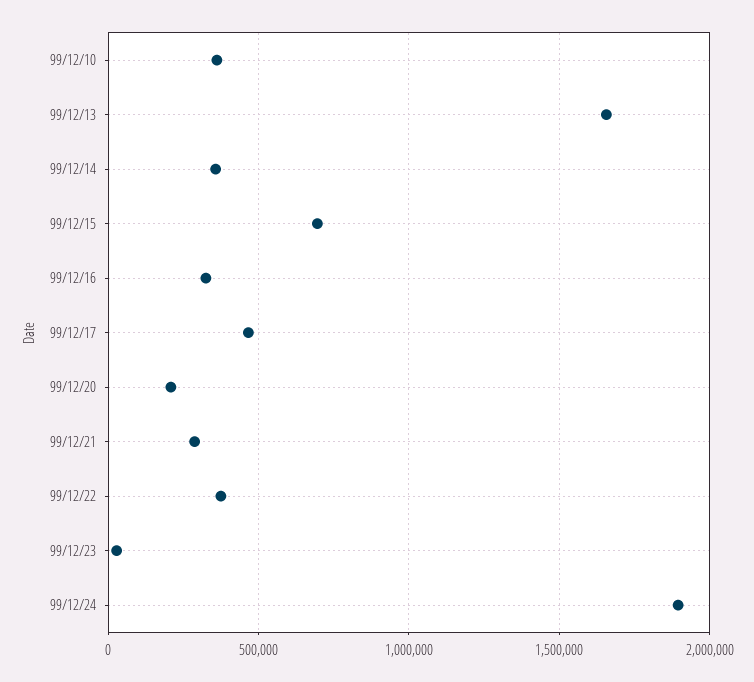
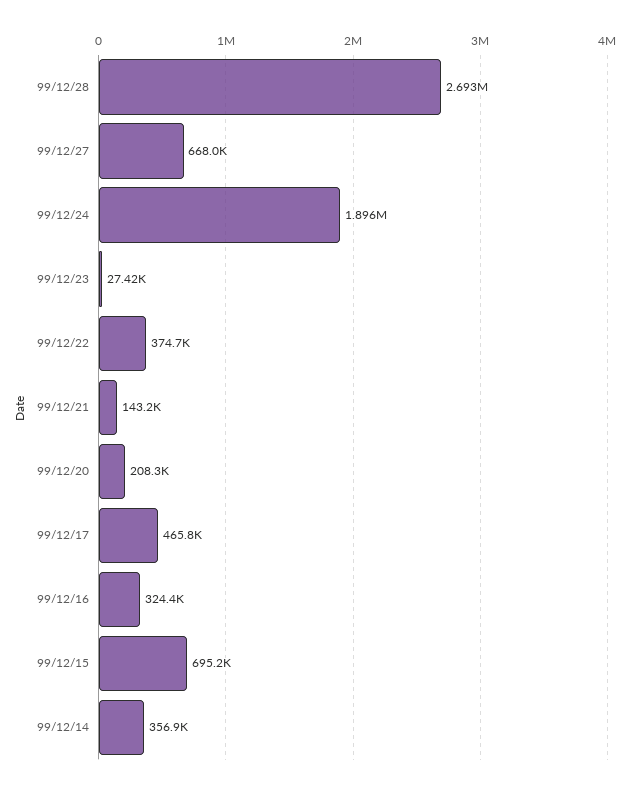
99/12/10: 350000 -> none
99/12/13: 1650000 -> none
99/12/21: 300000 -> 143200
99/12/28: none -> 2693000
99/12/27: none -> 668000

